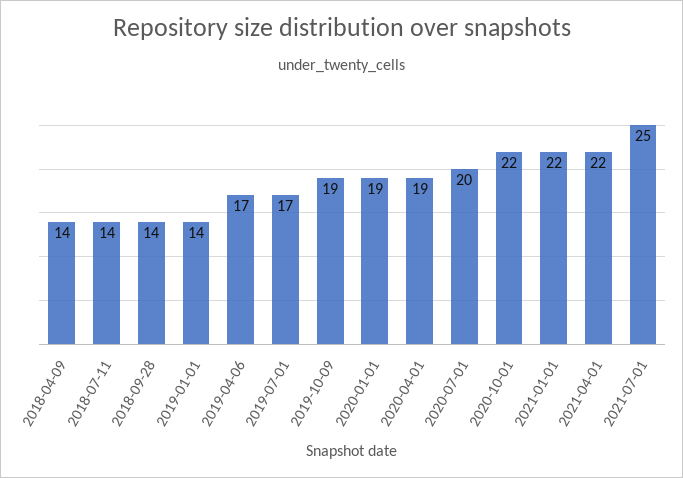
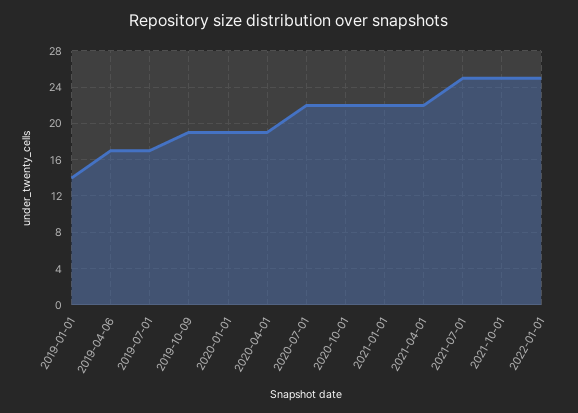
2018-04-09: 14 -> none
2018-07-11: 14 -> none
2018-09-28: 14 -> none
2020-07-01: 20 -> 22
2021-10-01: none -> 25
2022-01-01: none -> 25

